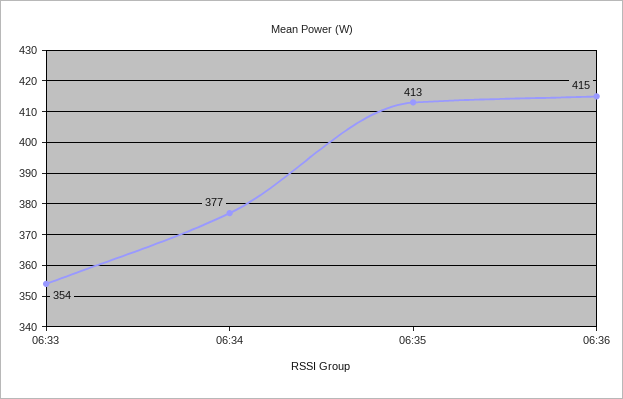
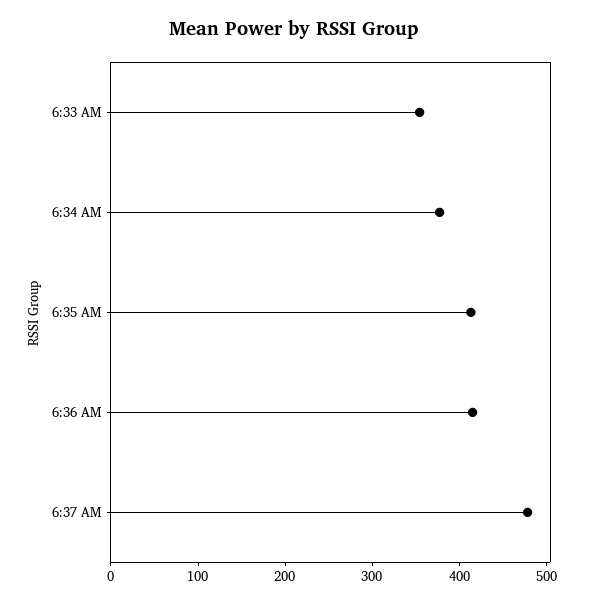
6:37 AM: none -> 480

